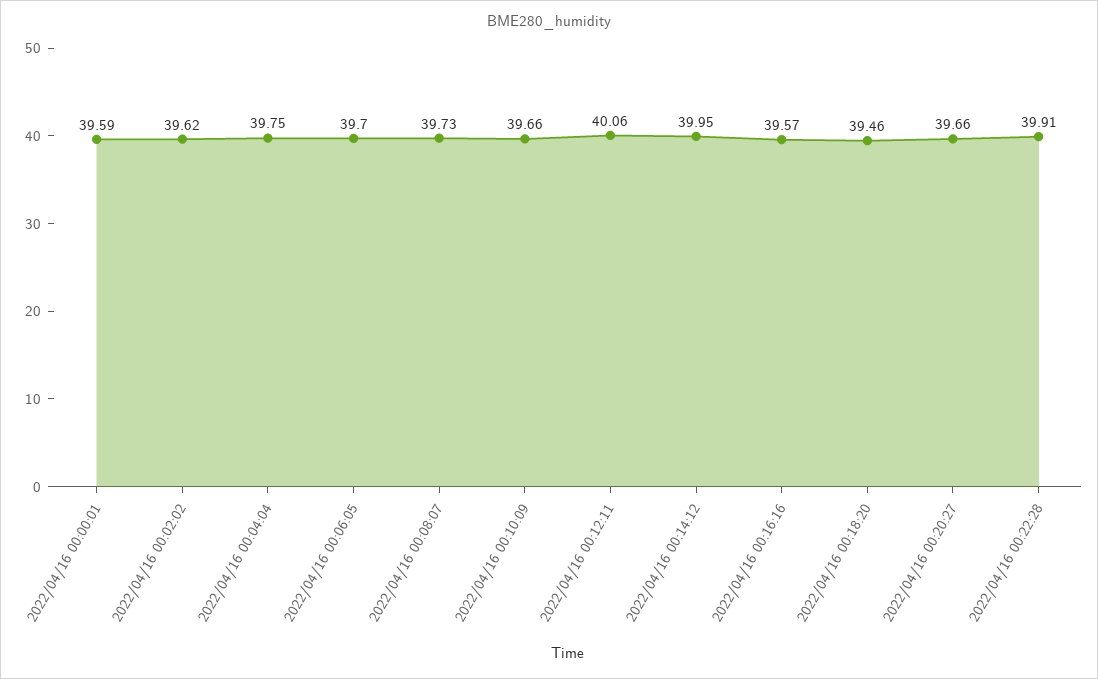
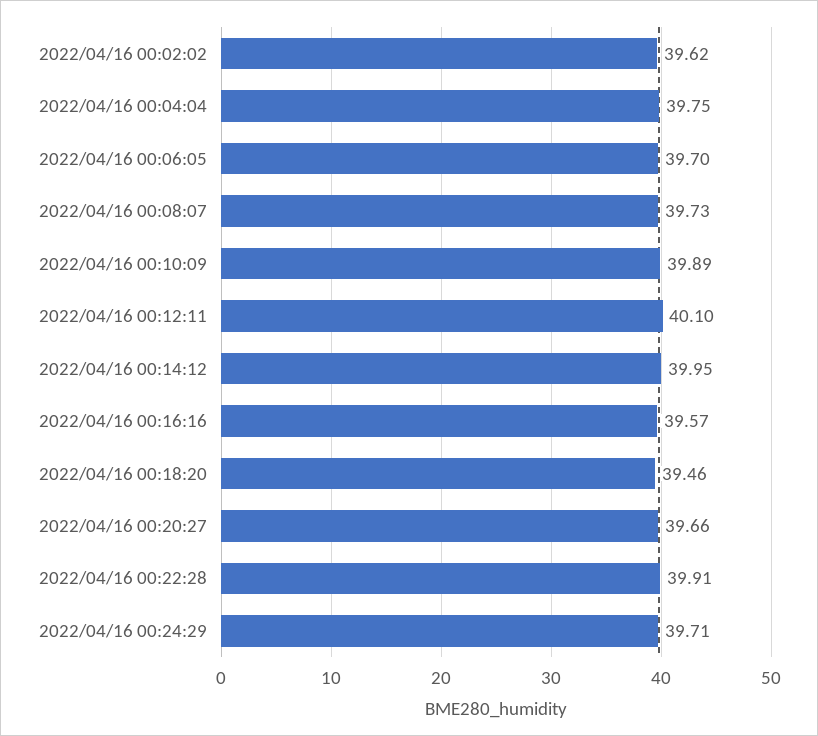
2022/04/16 00:00:01: 39.59 -> none
2022/04/16 00:10:09: 39.66 -> 39.89
2022/04/16 00:12:11: 40.06 -> 40.1
2022/04/16 00:24:29: none -> 39.71

